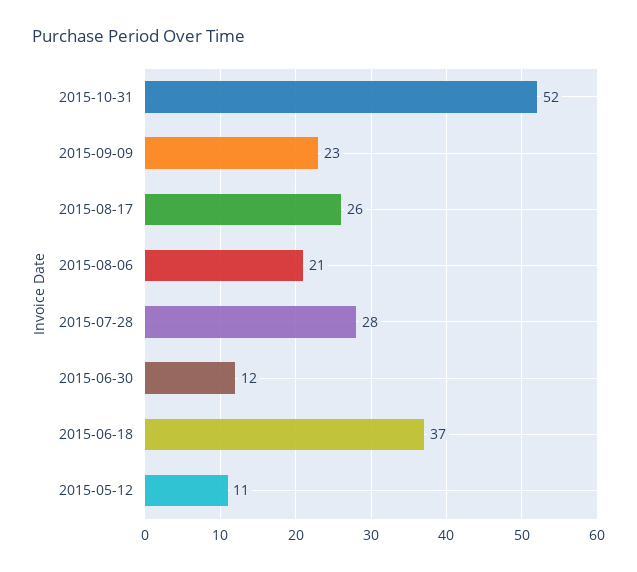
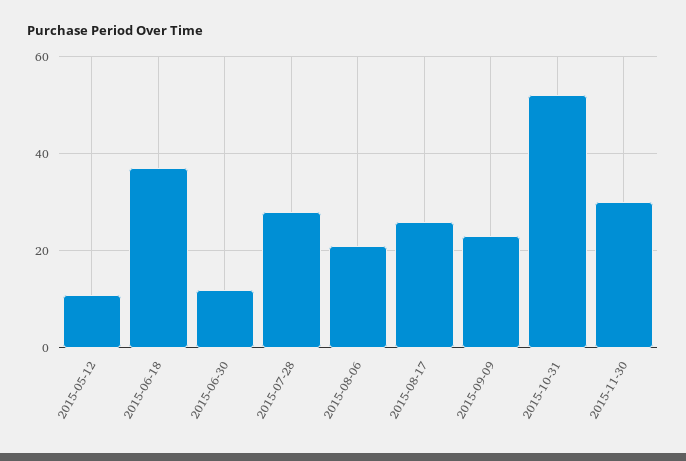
2015-11-30: none -> 30

